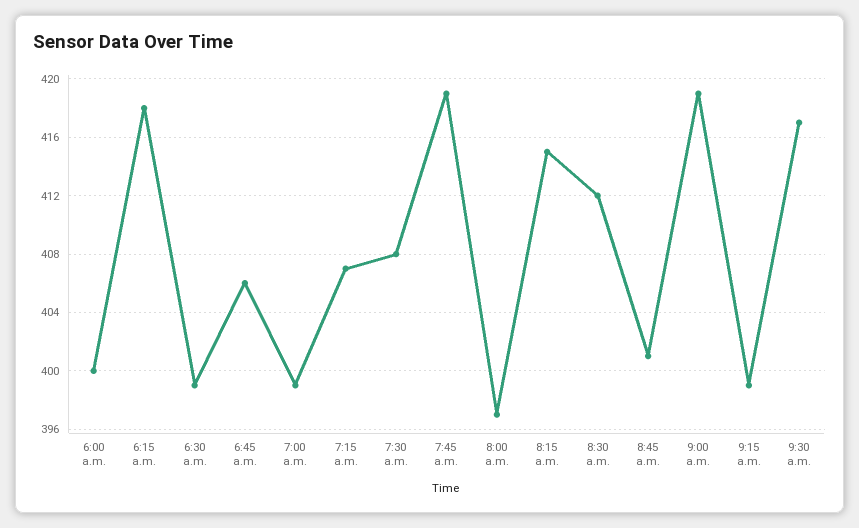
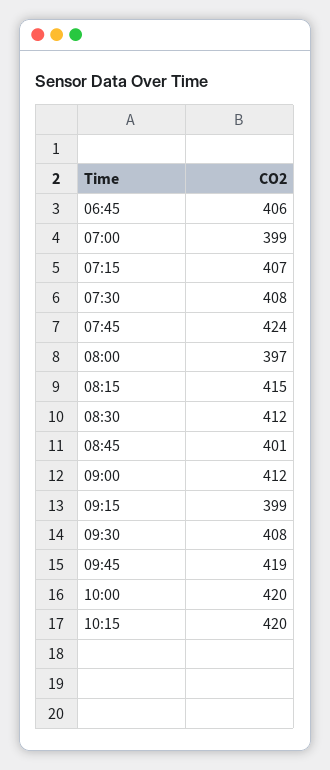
6:00 a.m.: 400 -> none
6:15 a.m.: 418 -> none
6:30 a.m.: 399 -> none
7:45 a.m.: 419 -> 424
9:00 a.m.: 419 -> 412
9:30 a.m.: 417 -> 408
09:45: none -> 419
10:00: none -> 420
10:15: none -> 420

